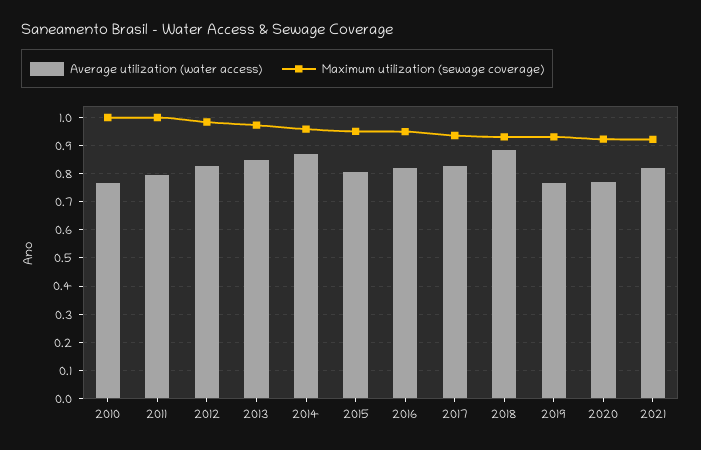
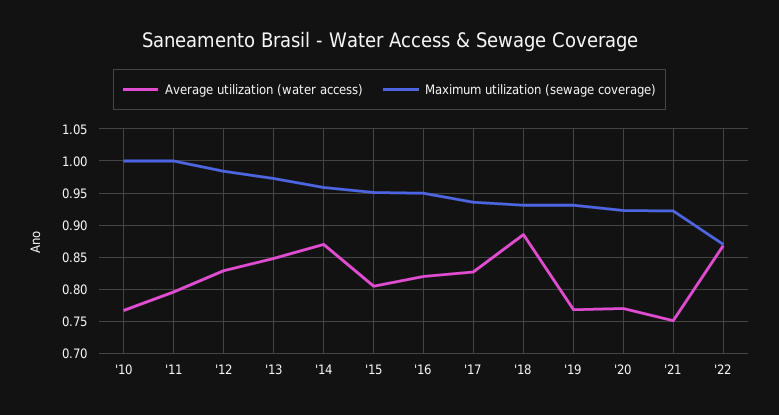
Average utilization (water access), 2021: 0.825 -> 0.75
Average utilization (water access), '22: none -> 0.87
Maximum utilization (sewage coverage), '22: none -> 0.87

